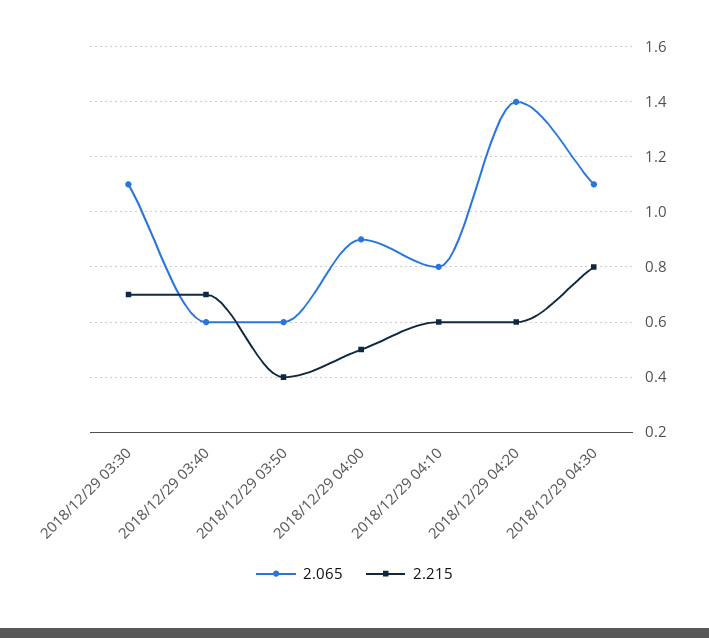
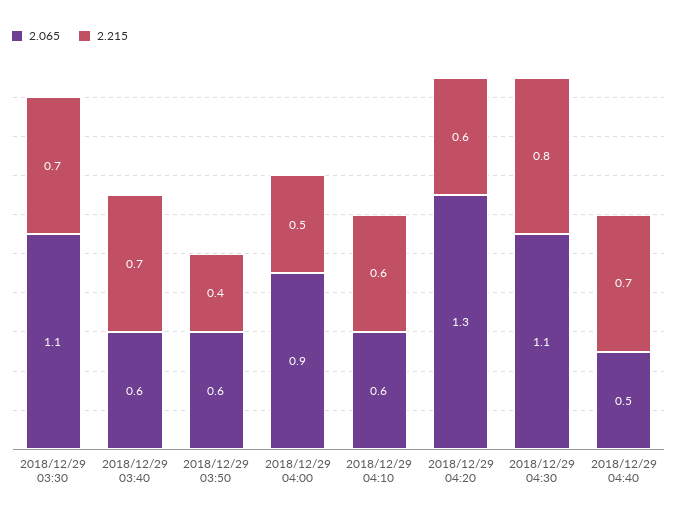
2.065, 2018/12/29 04:10: 0.8 -> 0.6
2.065, 2018/12/29 04:20: 1.4 -> 1.3
2.065, 2018/12/29 04:40: none -> 0.5
2.215, 2018/12/29 04:40: none -> 0.7

